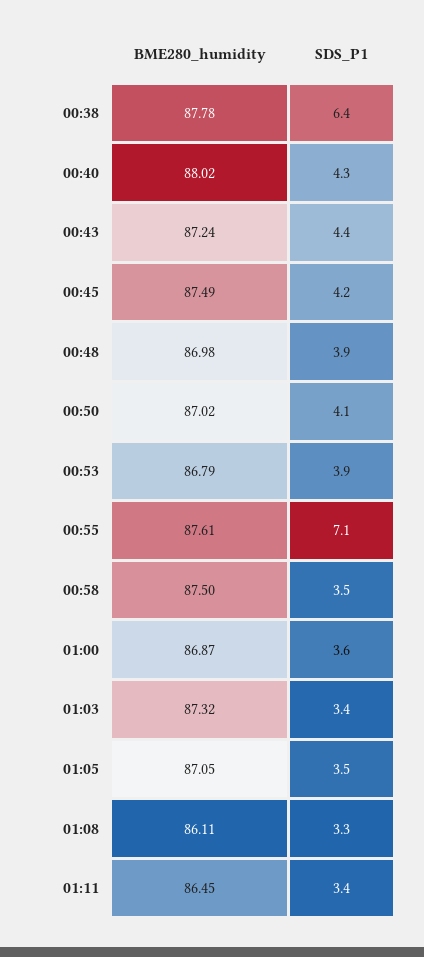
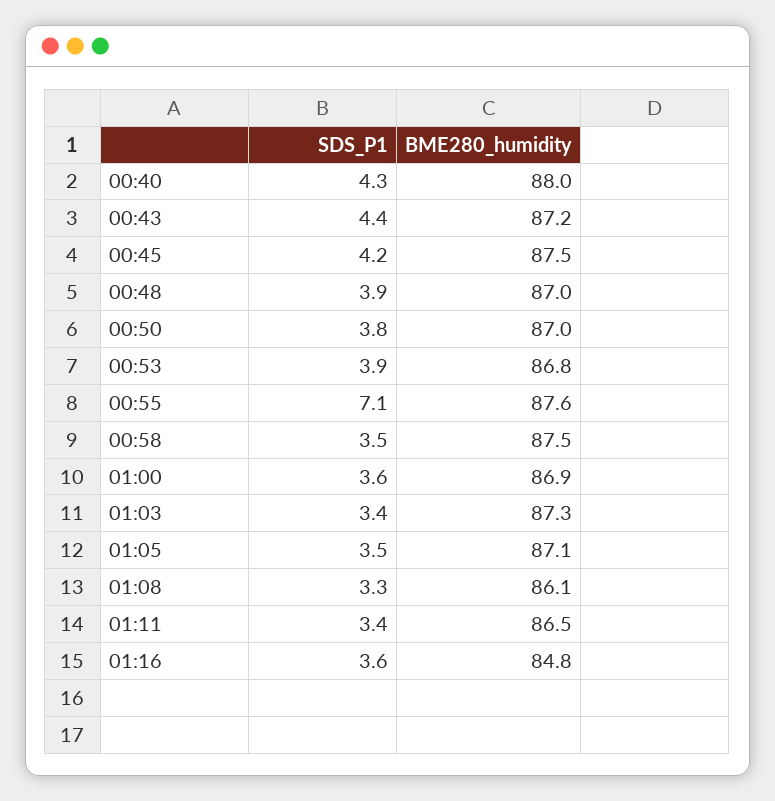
BME280_humidity, 00:38: 87.78 -> none
SDS_P1, 00:38: 6.4 -> none
SDS_P1, 00:50: 4.1 -> 3.8
SDS_P1, 01:16: none -> 3.6
BME280_humidity, 01:16: none -> 84.8

